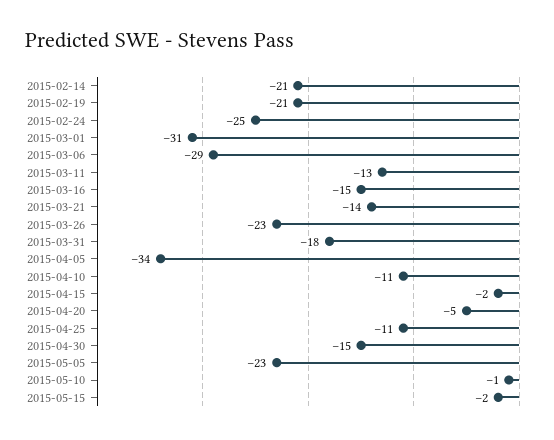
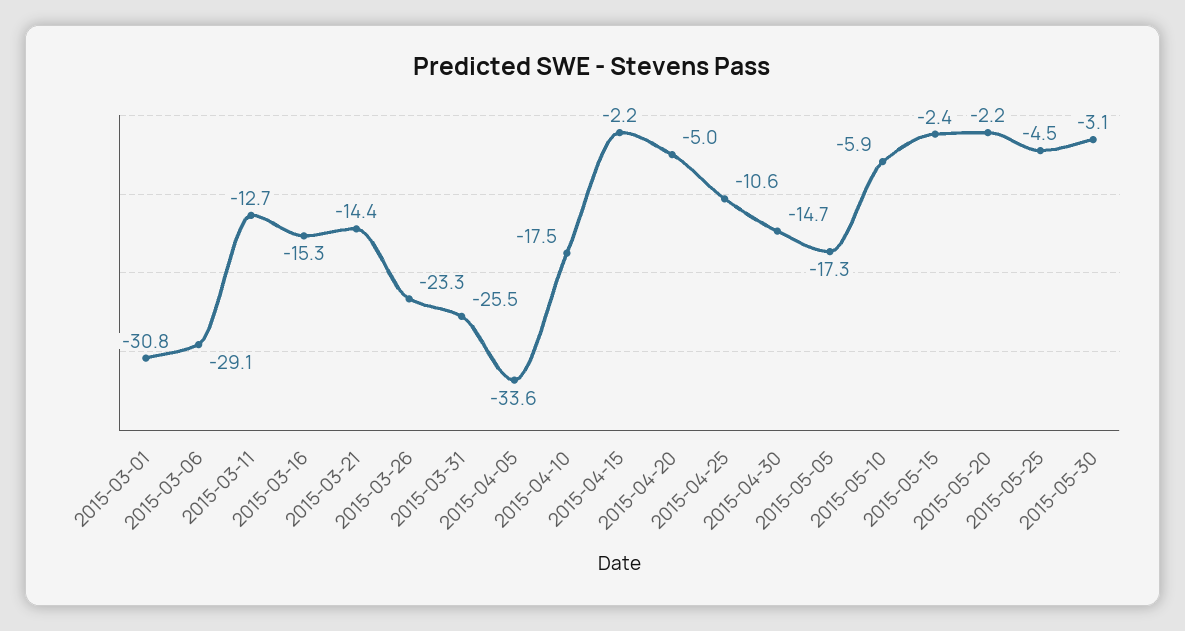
2015-02-14: -21 -> none
2015-02-19: -21 -> none
2015-02-24: -25 -> none
2015-03-31: -18 -> -25.5
2015-04-10: -11 -> -17.5
2015-05-05: -23 -> -17.3
2015-05-10: -1 -> -5.9
2015-05-20: none -> -2.2
2015-05-25: none -> -4.5
2015-05-30: none -> -3.1

